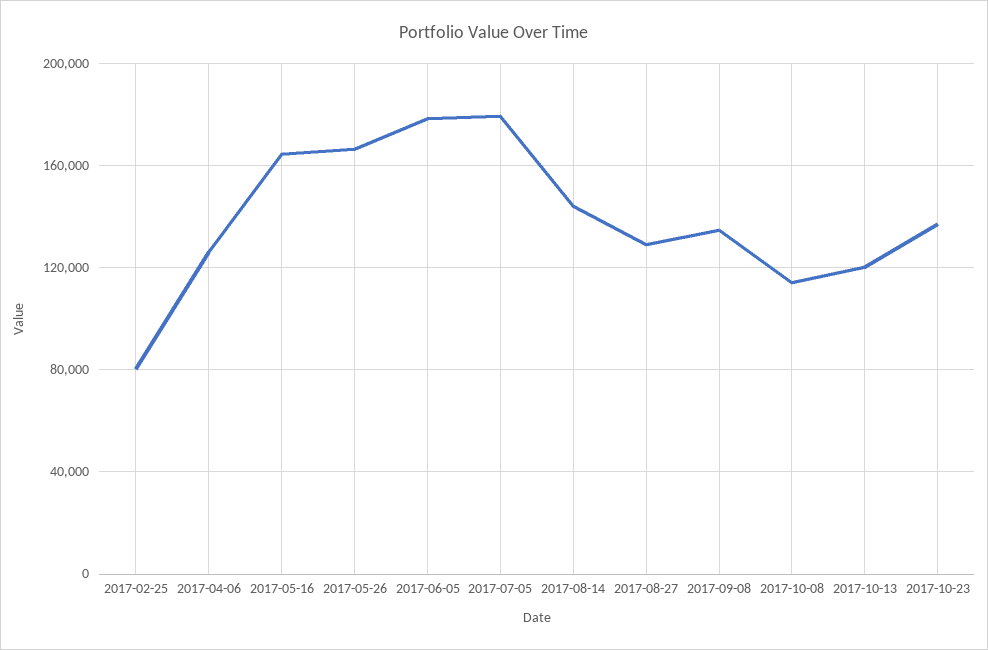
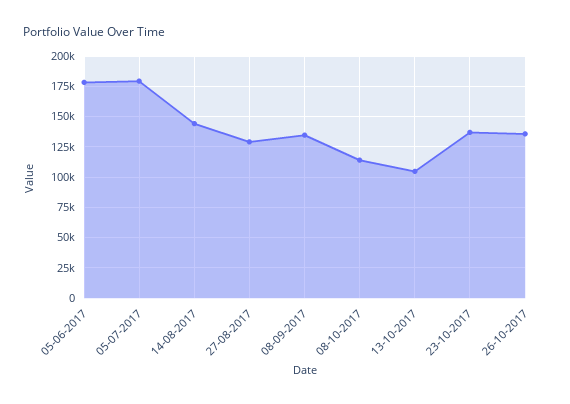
2017-02-25: 80000 -> none
2017-04-06: 125000 -> none
2017-05-16: 165000 -> none
2017-05-26: 165000 -> none
2017-10-13: 120000 -> 105000
26-10-2017: none -> 135000

